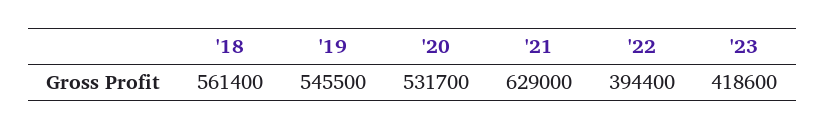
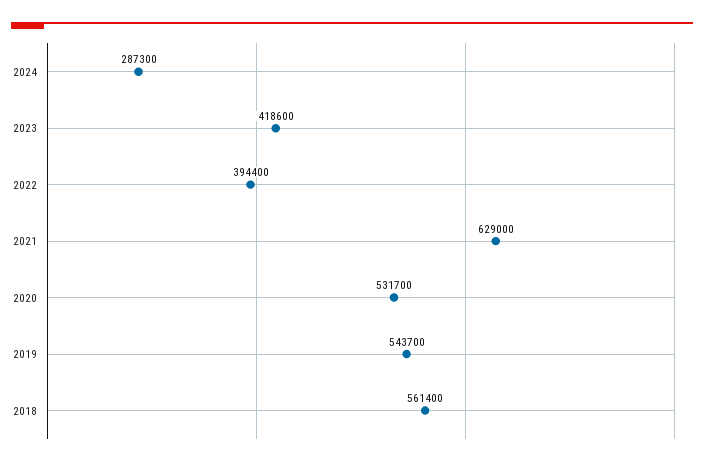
'19: 545500 -> 543700
2024: none -> 287300

